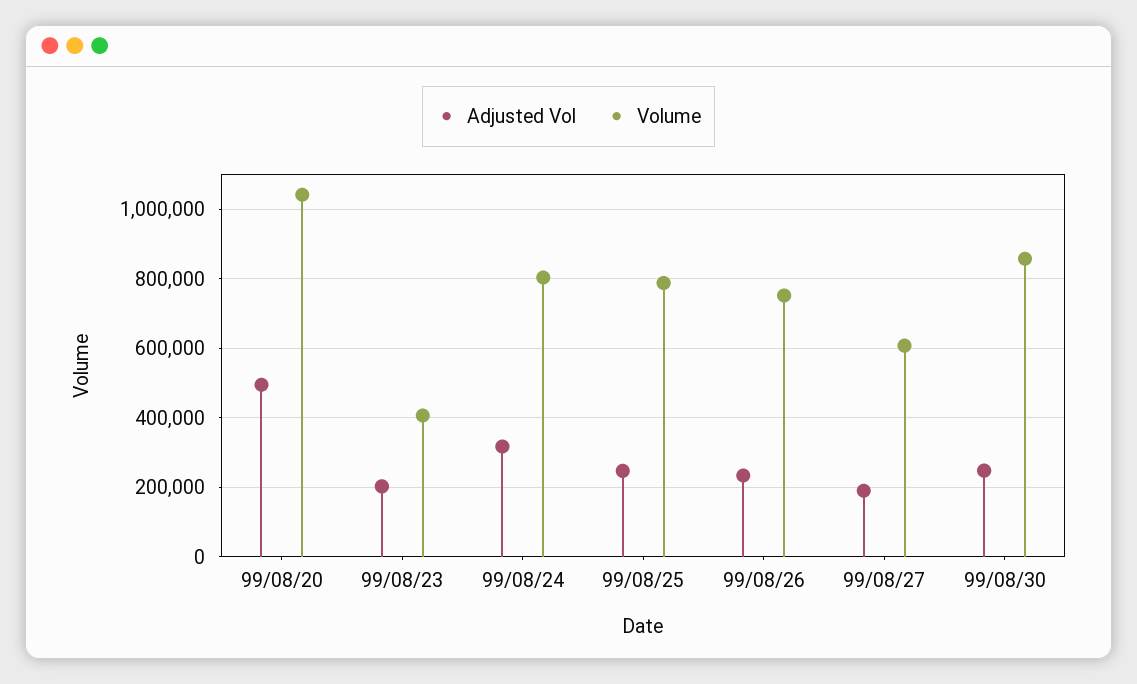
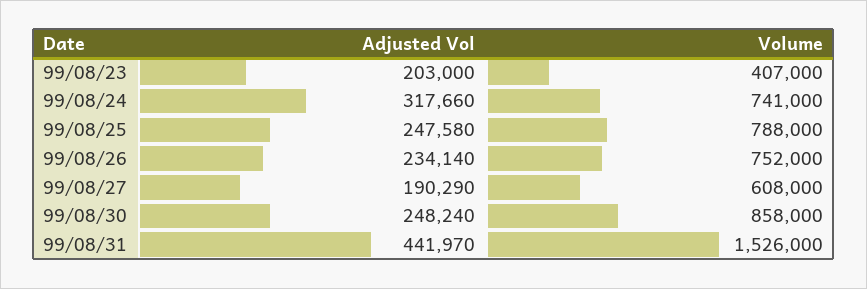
Adjusted Vol, 99/08/20: 500000 -> none
Volume, 99/08/20: 1040000 -> none
Volume, 99/08/24: 800000 -> 741000
Adjusted Vol, 99/08/31: none -> 441970
Volume, 99/08/31: none -> 1526000

